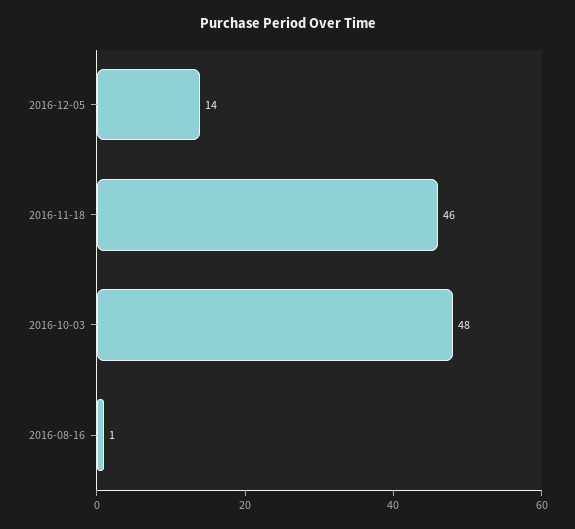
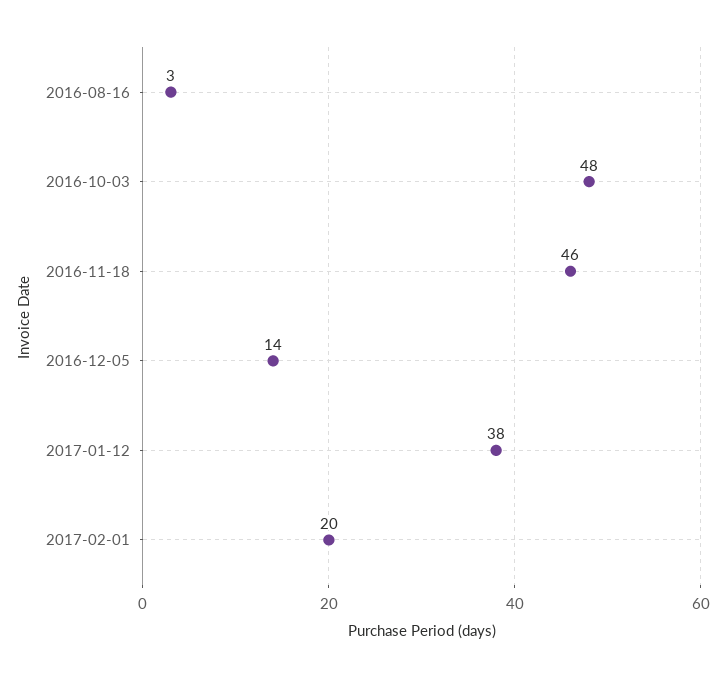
2016-08-16: 1 -> 3
2017-01-12: none -> 38
2017-02-01: none -> 20

